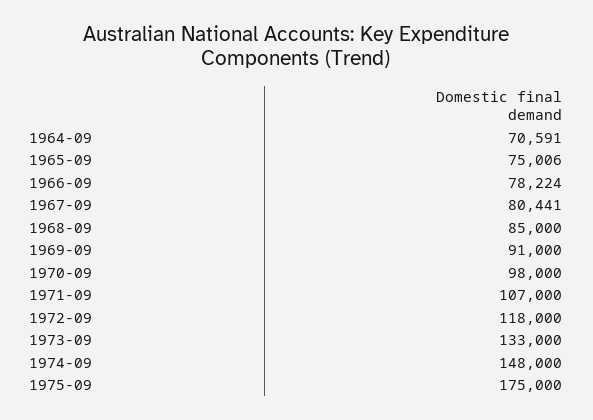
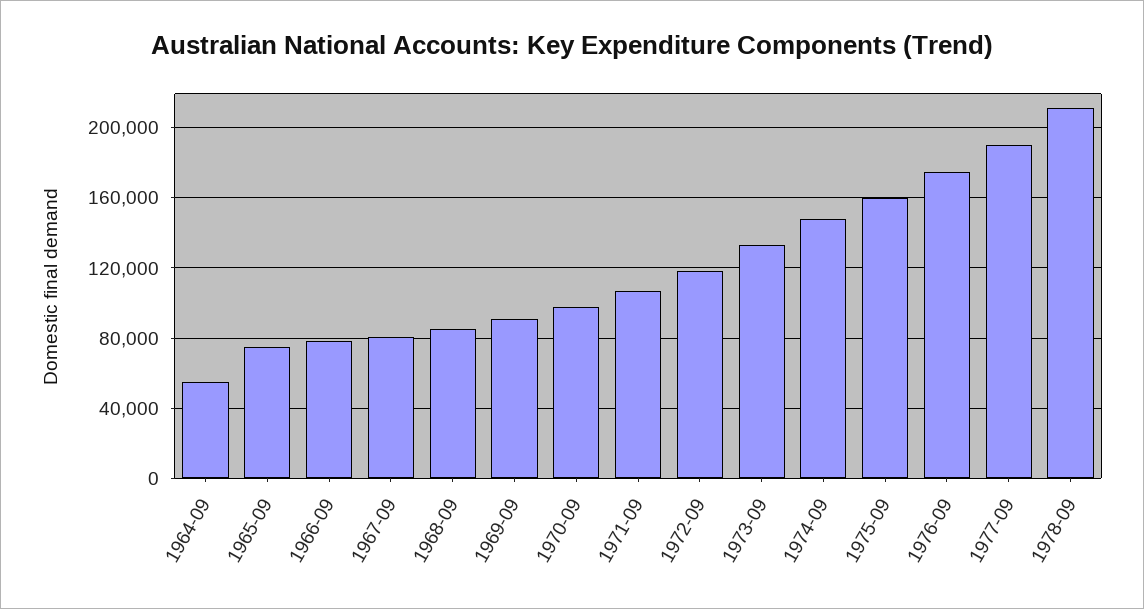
1964-09: 70591 -> 55000
1975-09: 175000 -> 160000
1976-09: none -> 175000
1977-09: none -> 190000
1978-09: none -> 210000

